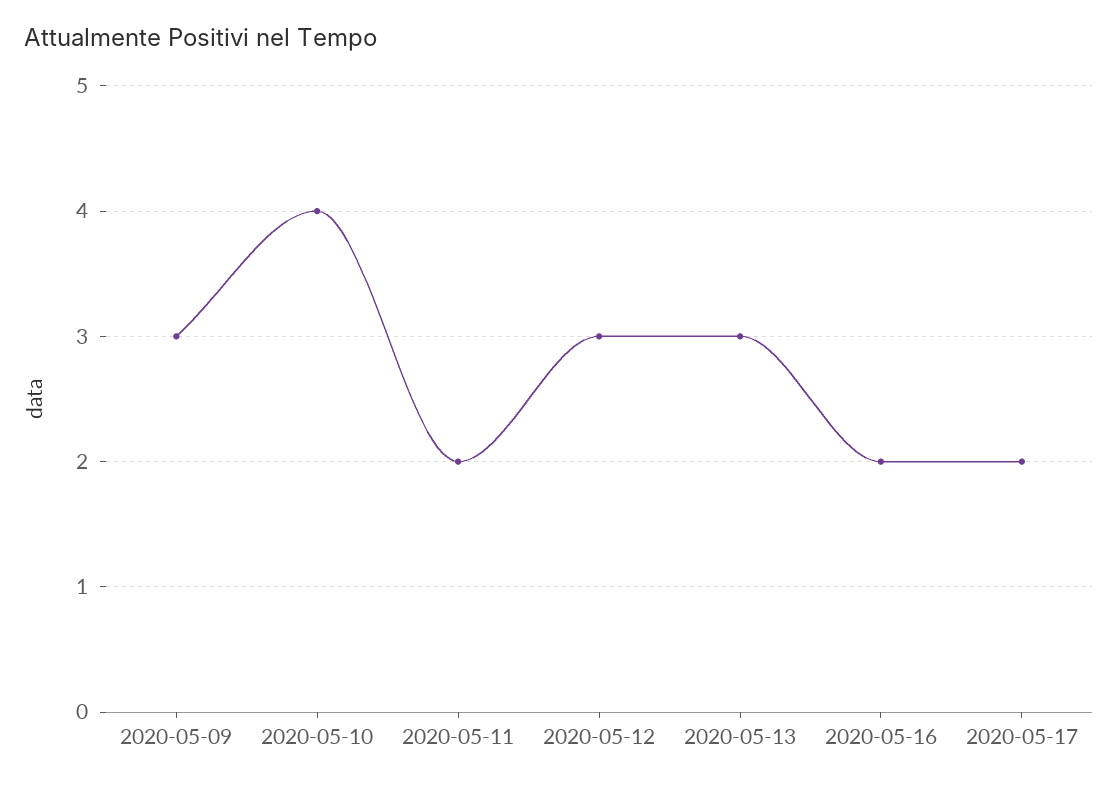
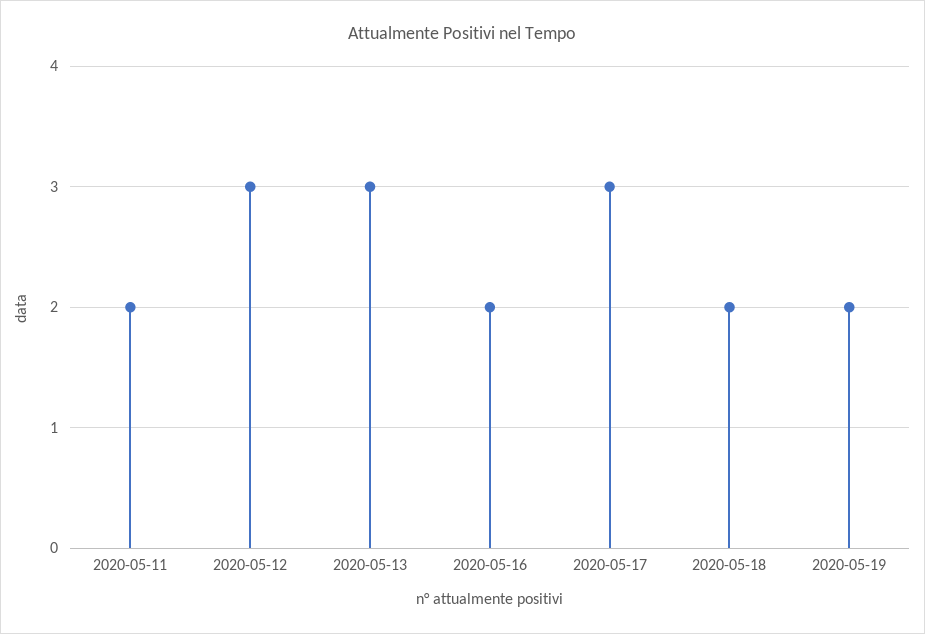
2020-05-09: 3 -> none
2020-05-10: 4 -> none
2020-05-17: 2 -> 3
2020-05-18: none -> 2
2020-05-19: none -> 2

